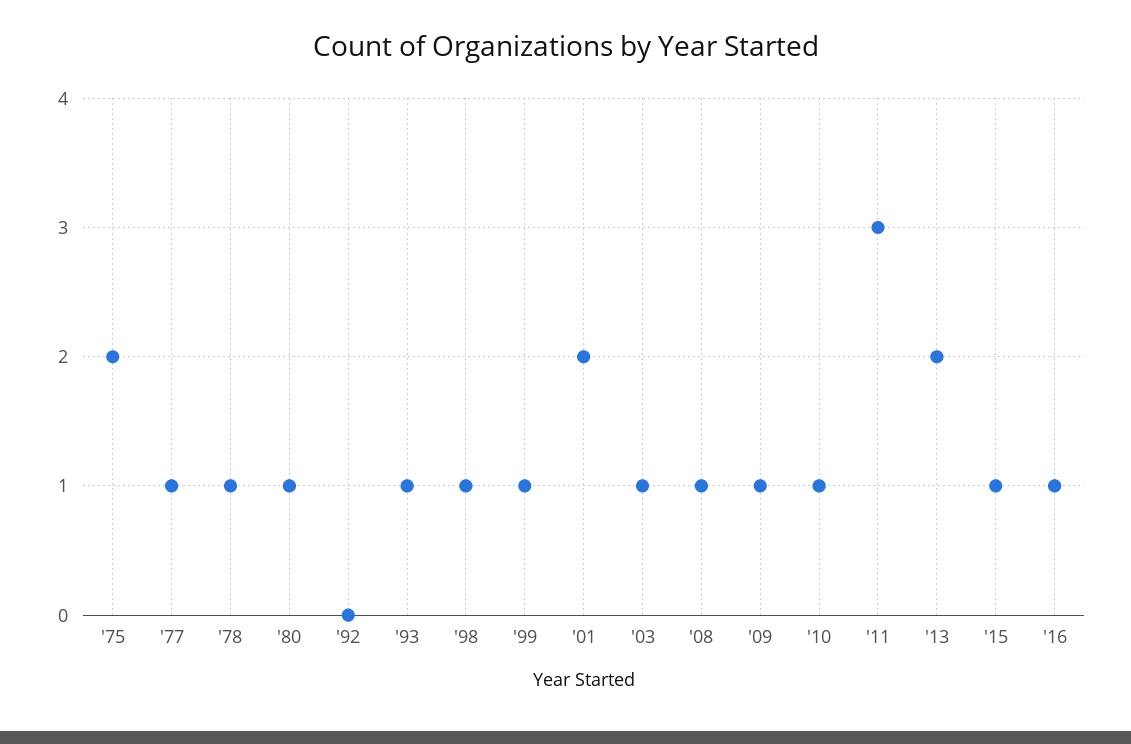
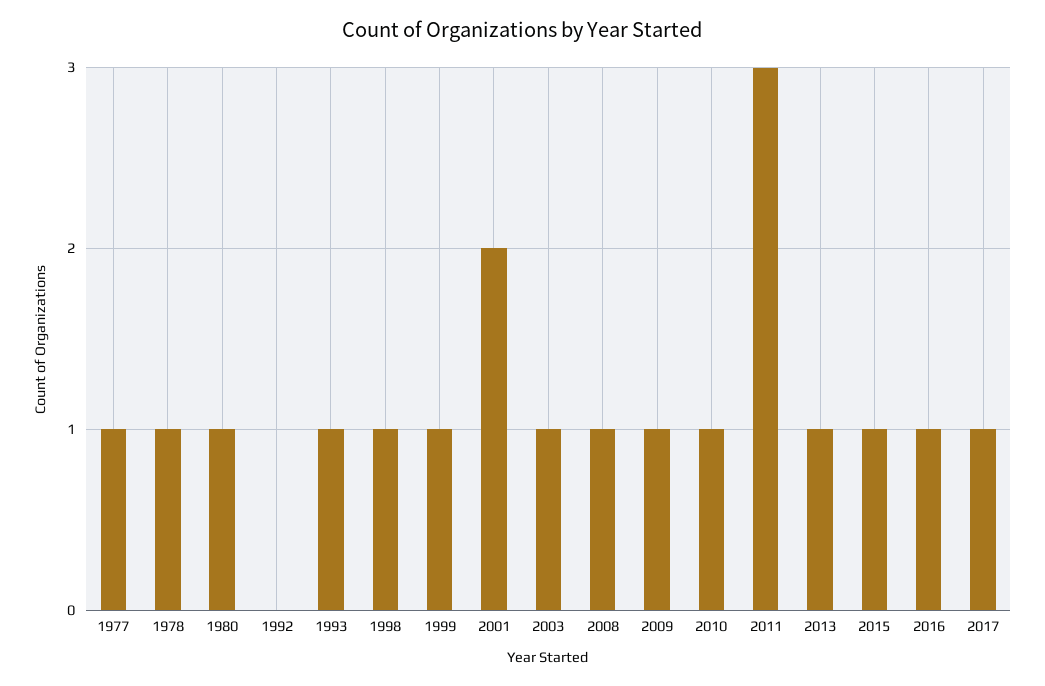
'75: 2 -> none
'13: 2 -> 1
2017: none -> 1

